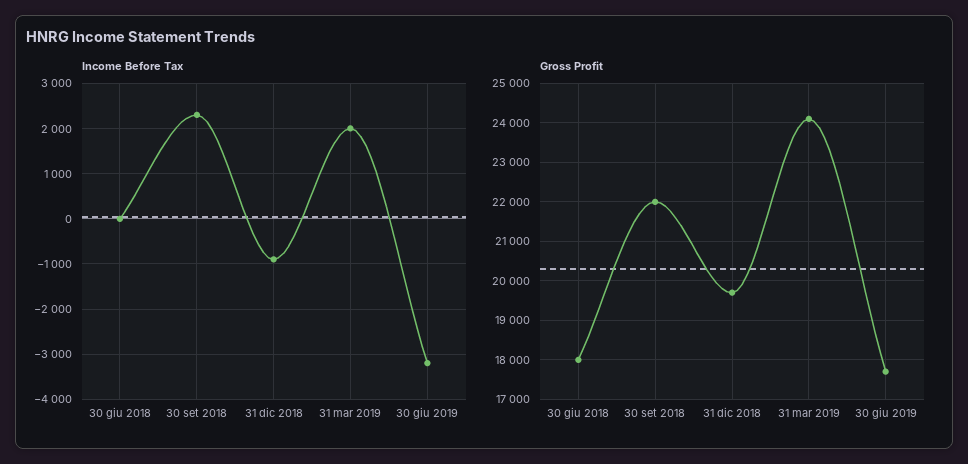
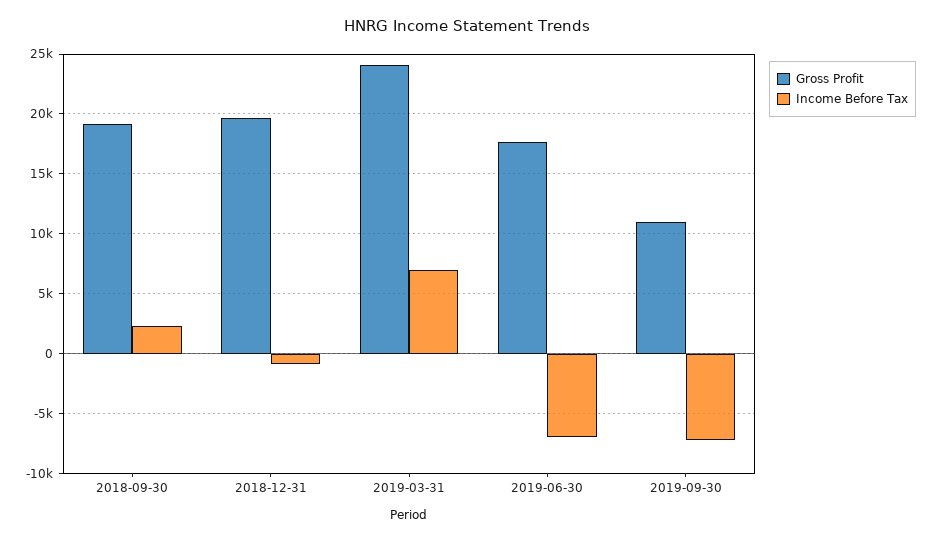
Income Before Tax, 30 giu 2018: 0 -> none
Income Before Tax, 31 mar 2019: 2000 -> 7000
Income Before Tax, 30 giu 2019: -3200 -> -7000
Gross Profit, 30 giu 2018: 18000 -> none
Gross Profit, 30 set 2018: 22000 -> 19000
Gross Profit, 2019-09-30: none -> 11000
Income Before Tax, 2019-09-30: none -> -7000

